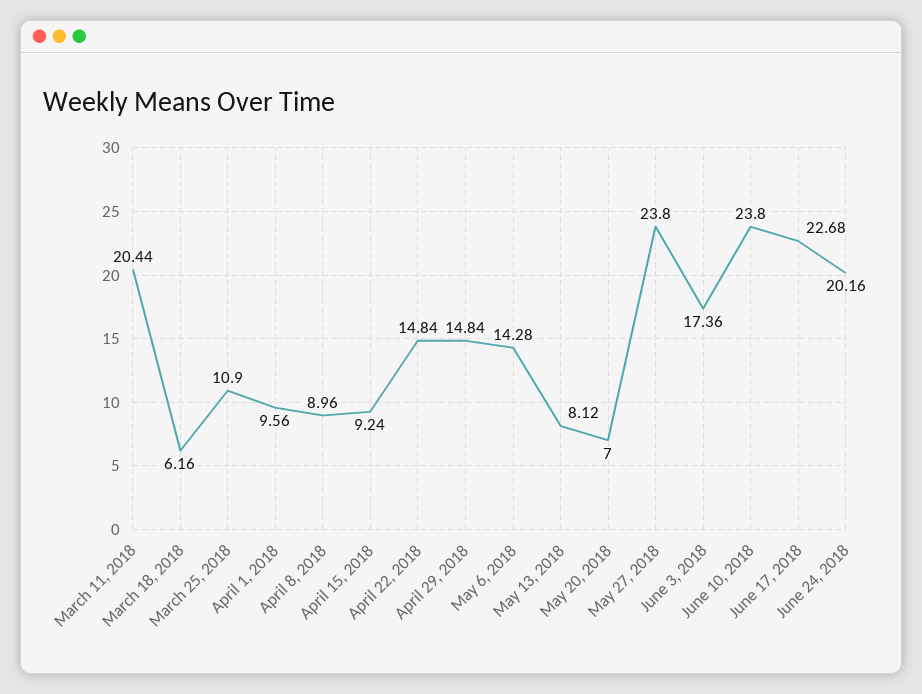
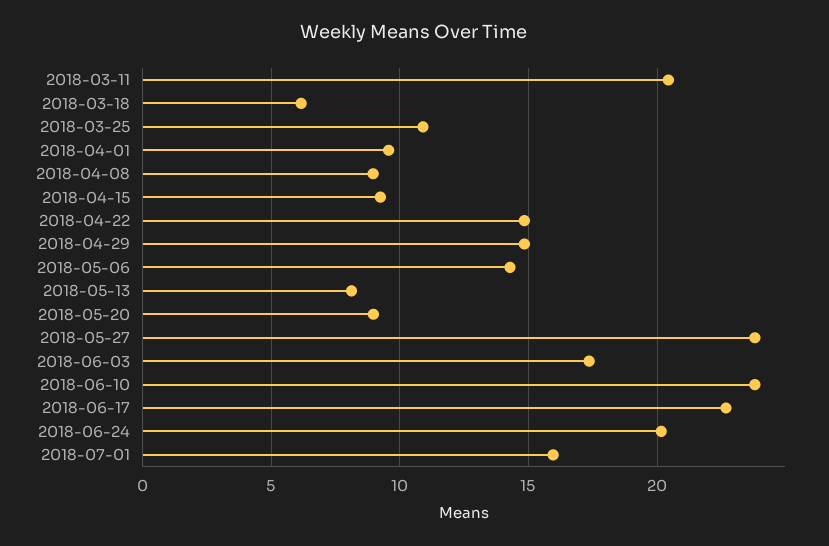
May 20, 2018: 7 -> 9
2018-07-01: none -> 16

